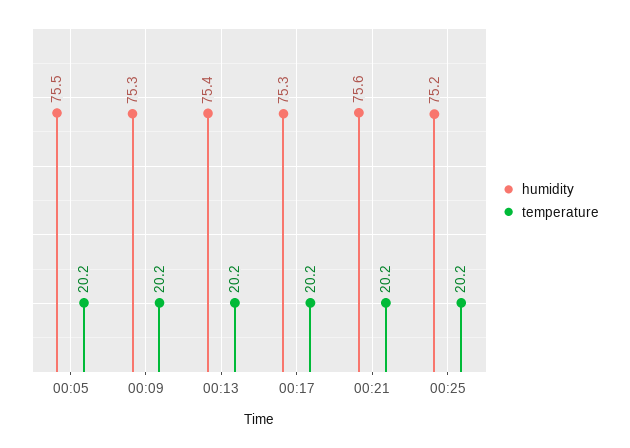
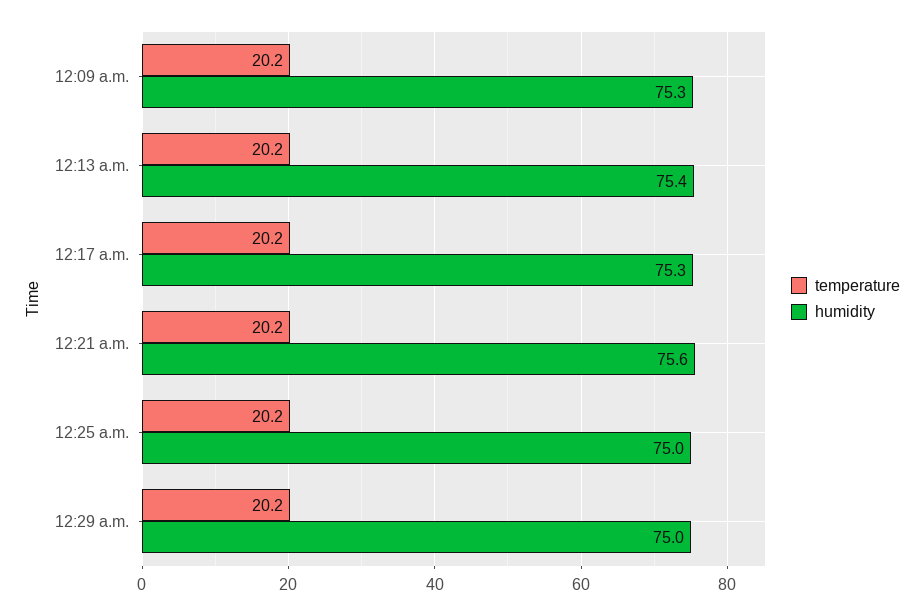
humidity, 00:05: 75.5 -> none
temperature, 00:05: 20.2 -> none
humidity, 00:25: 75.2 -> 75
temperature, 12:29 a.m.: none -> 20.2
humidity, 12:29 a.m.: none -> 75

